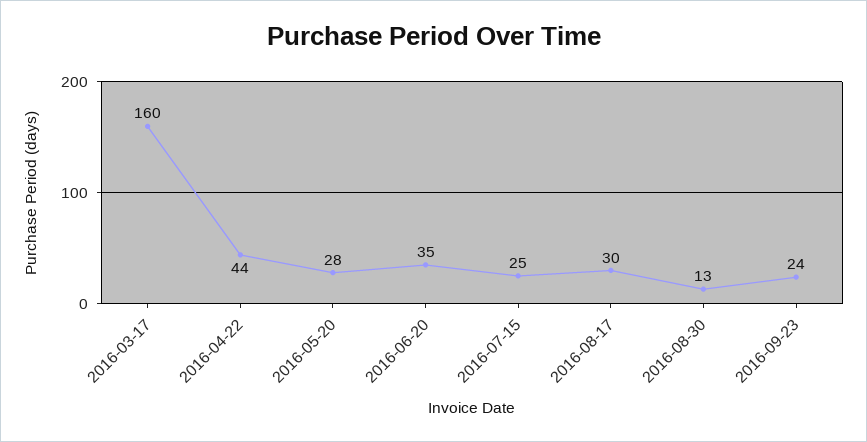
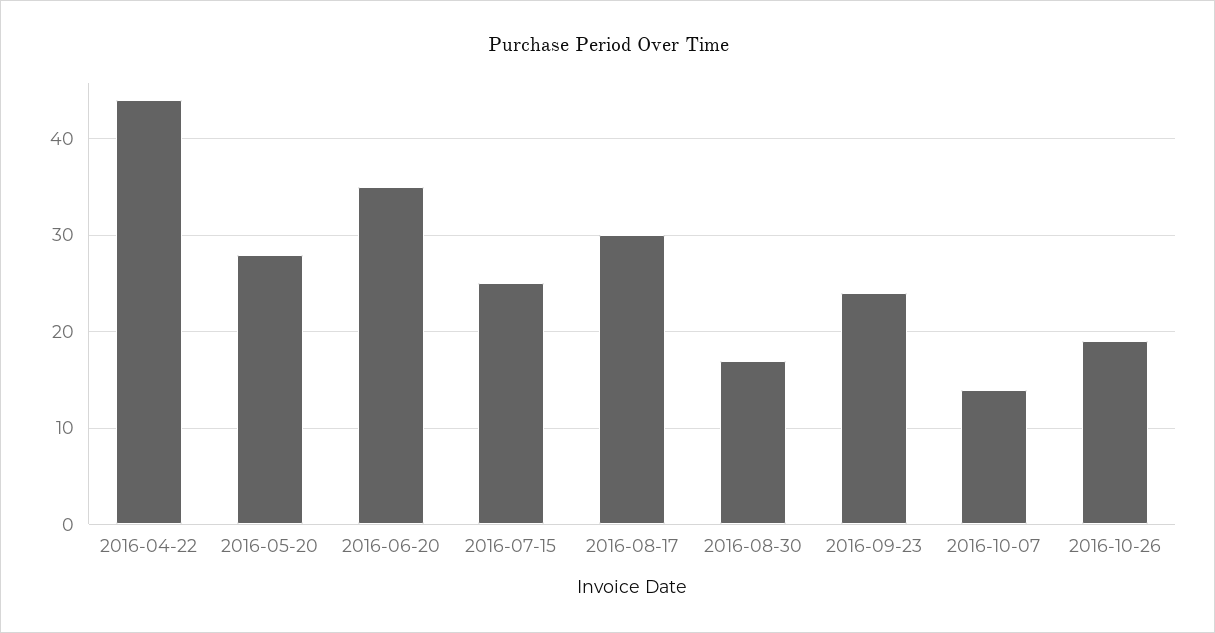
2016-03-17: 160 -> none
2016-08-30: 13 -> 17
2016-10-07: none -> 14
2016-10-26: none -> 19

